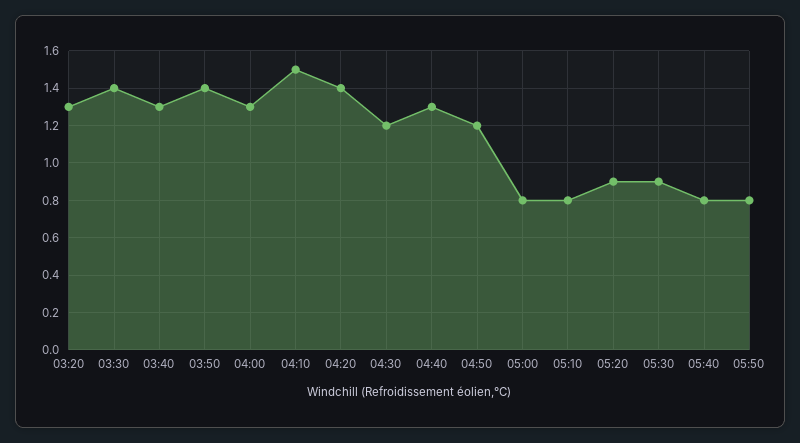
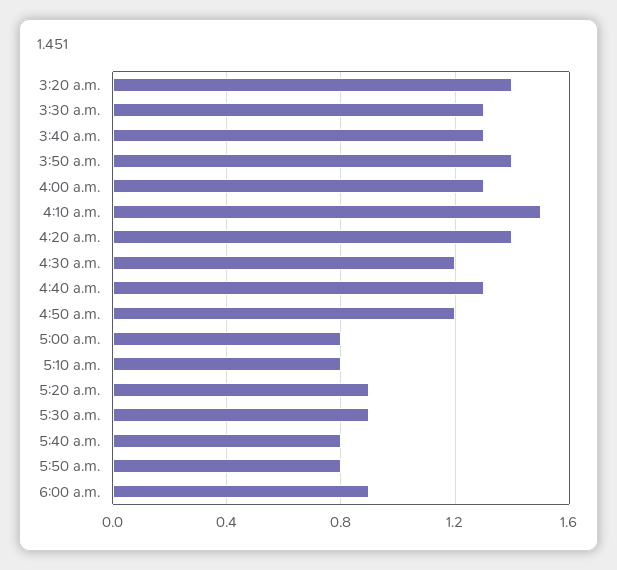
03:20: 1.3 -> 1.4
03:30: 1.4 -> 1.3
6:00 a.m.: none -> 0.9

